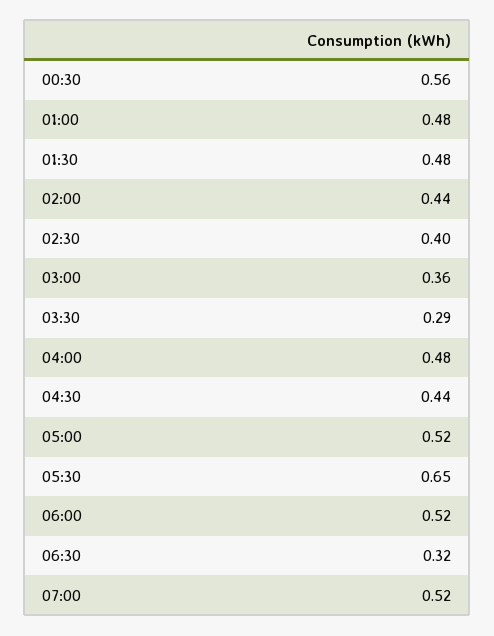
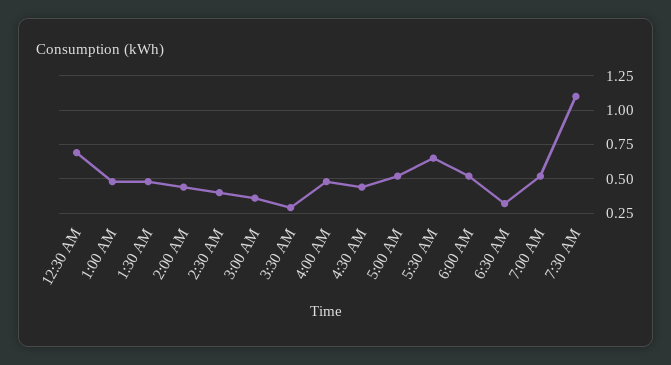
00:30: 0.56 -> 0.7
7:30 AM: none -> 1.1

